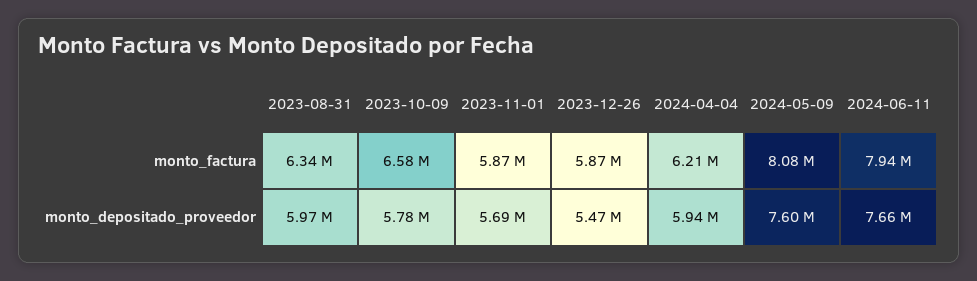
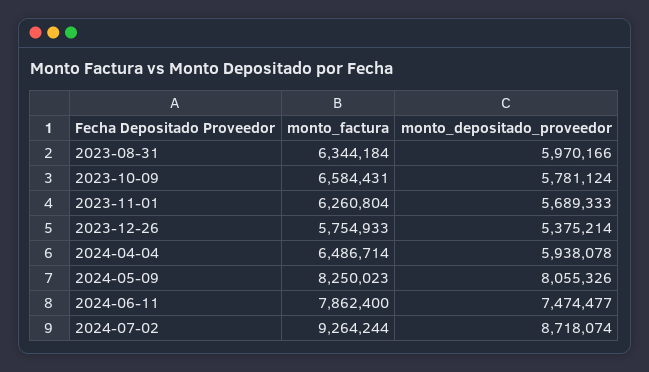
2023-11-01, monto_factura: 5870000 -> 6260804
2023-12-26, monto_factura: 5870000 -> 5754933
2024-04-04, monto_factura: 6210000 -> 6486714
2024-05-09, monto_factura: 8080000 -> 8250023
2024-06-11, monto_factura: 7940000 -> 7862400
2023-12-26, monto_depositado_proveedor: 5470000 -> 5375214
2024-05-09, monto_depositado_proveedor: 7600000 -> 8055326
2024-06-11, monto_depositado_proveedor: 7660000 -> 7474477
2024-07-02, monto_factura: none -> 9264244
2024-07-02, monto_depositado_proveedor: none -> 8718074

